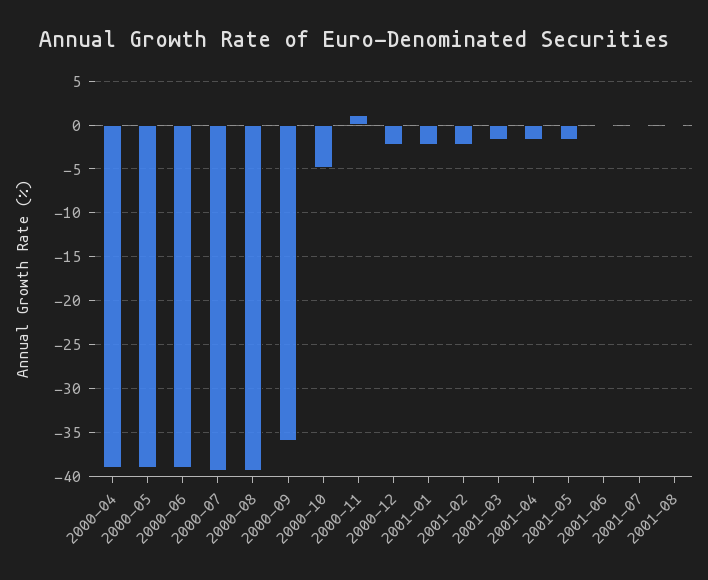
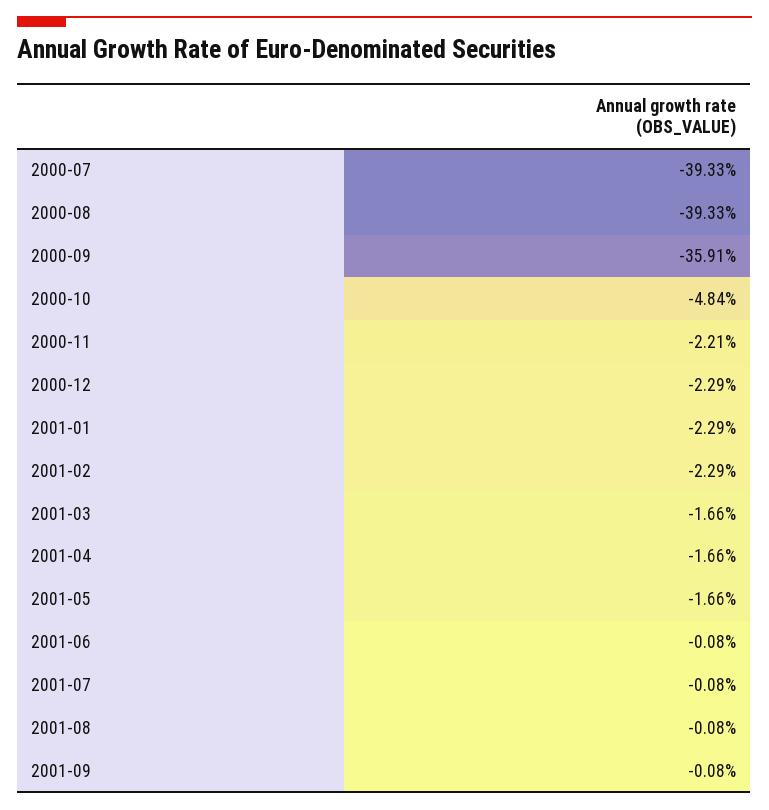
2000-04: -39 -> none
2000-05: -39 -> none
2000-06: -39 -> none
2000-11: 1 -> -2.21
2001-09: none -> -0.08

